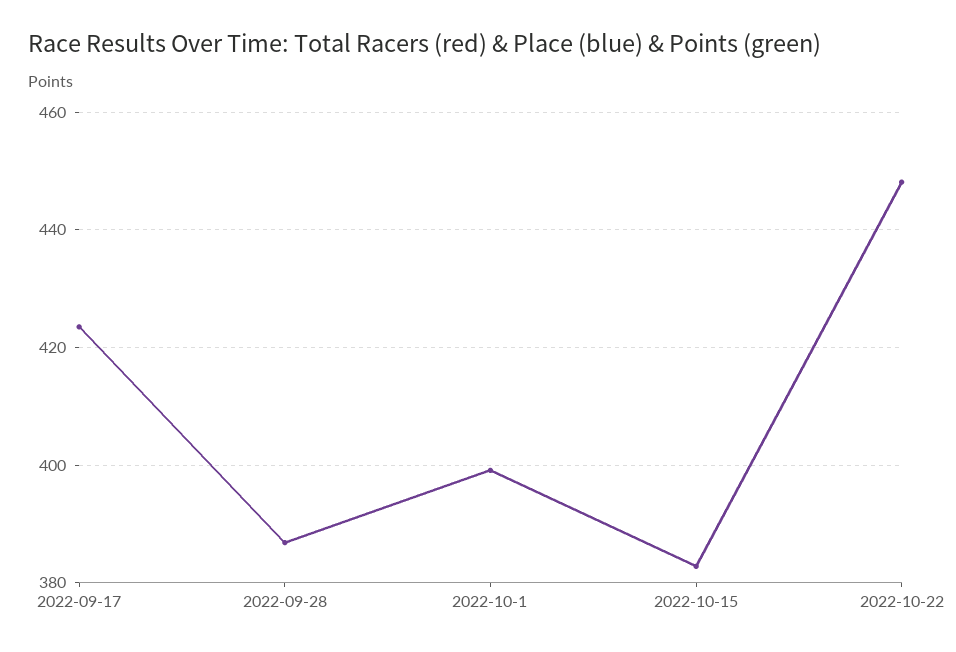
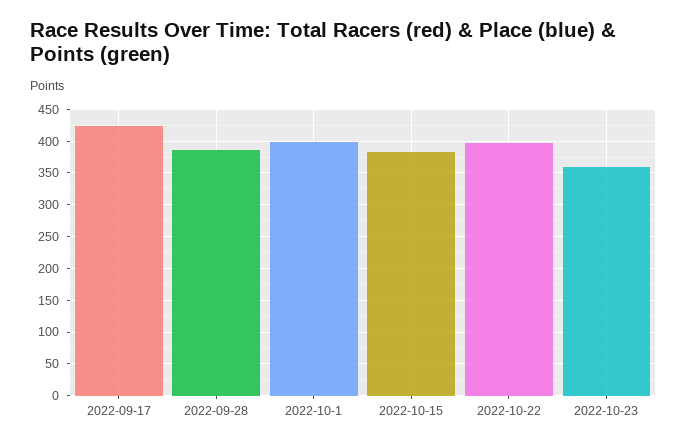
2022-10-22: 448 -> 400
2022-10-23: none -> 360

